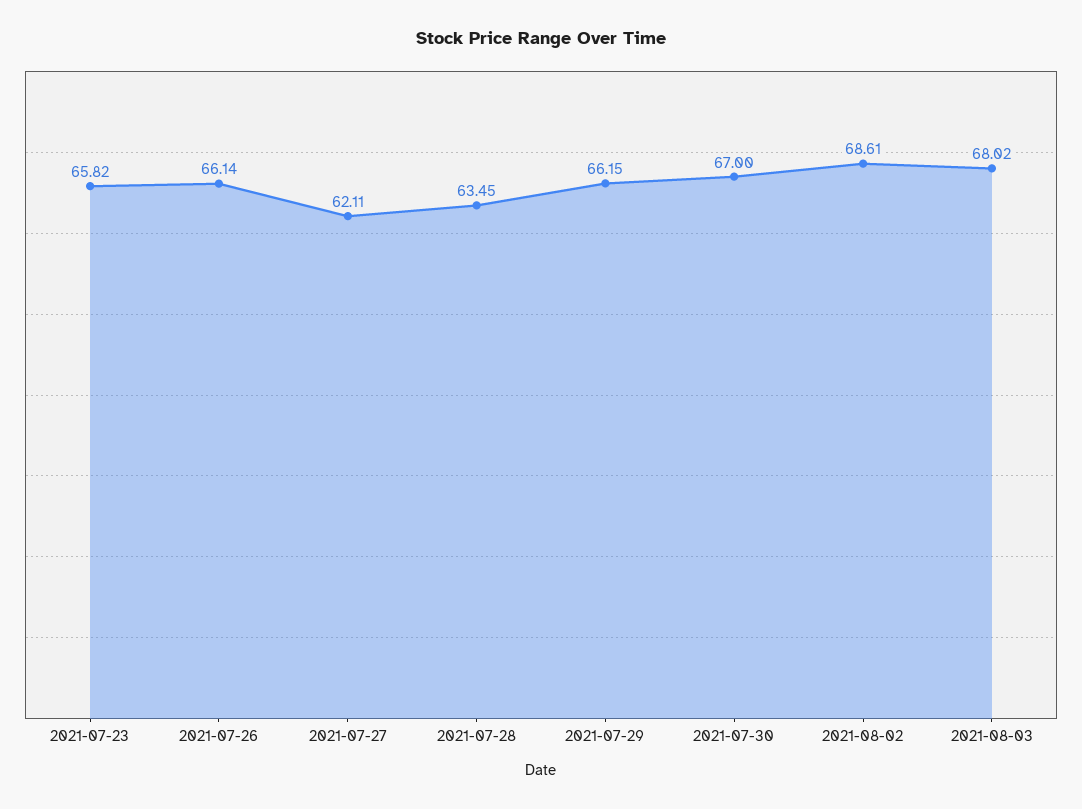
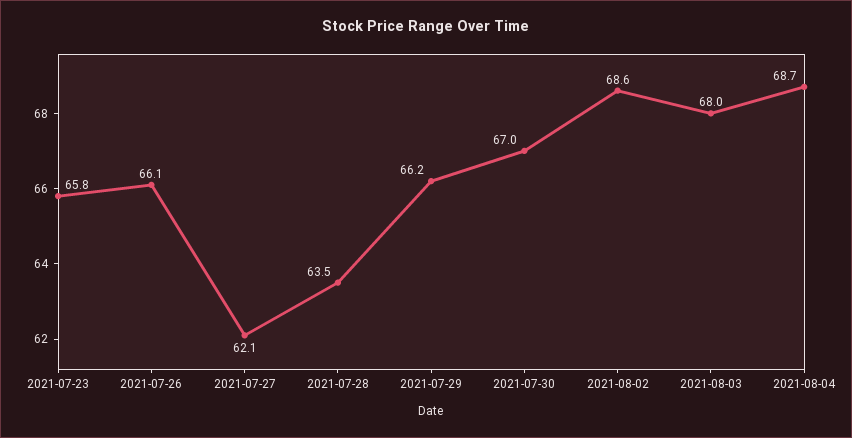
2021-08-04: none -> 68.7

